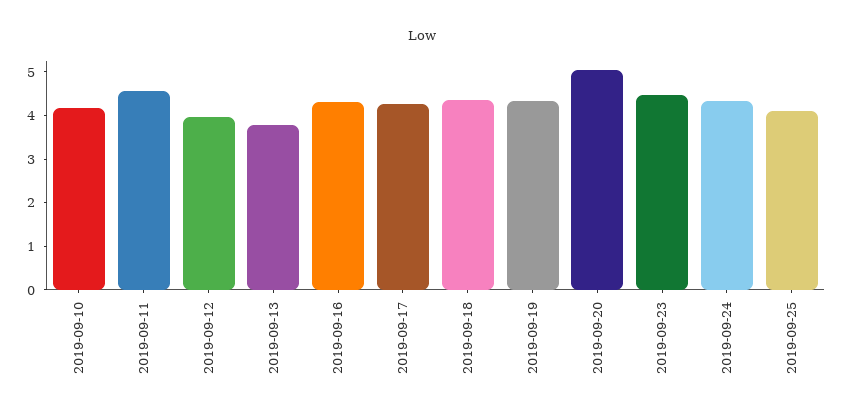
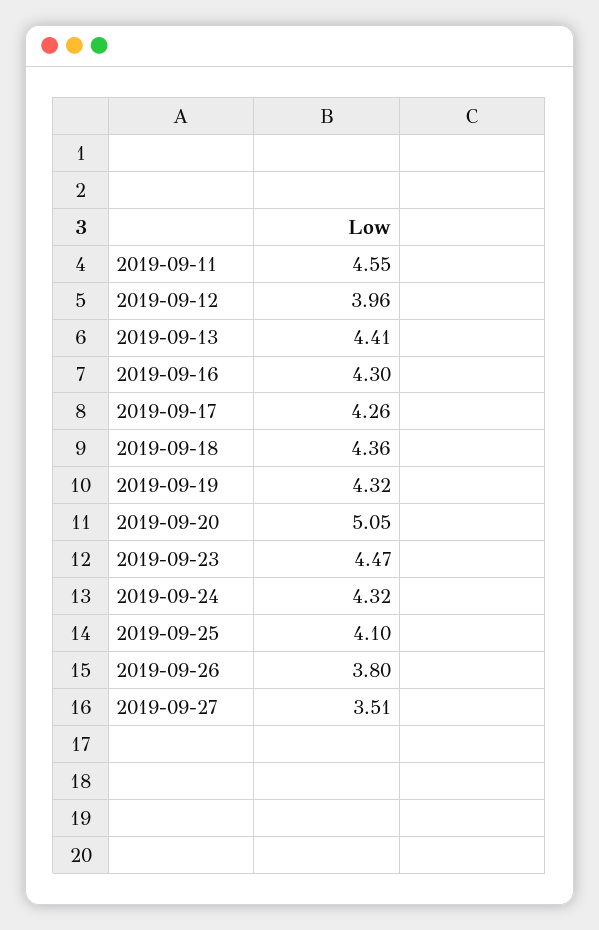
2019-09-10: 4.2 -> none
2019-09-13: 3.8 -> 4.41
2019-09-26: none -> 3.8
2019-09-27: none -> 3.51

